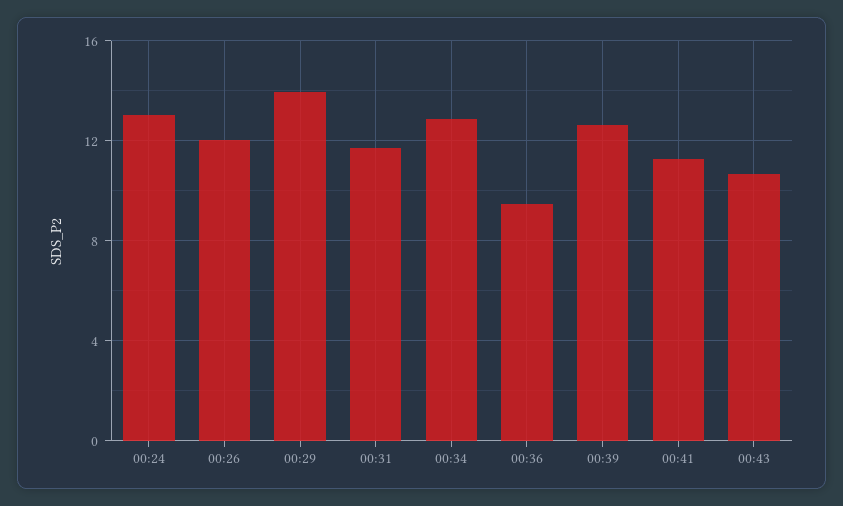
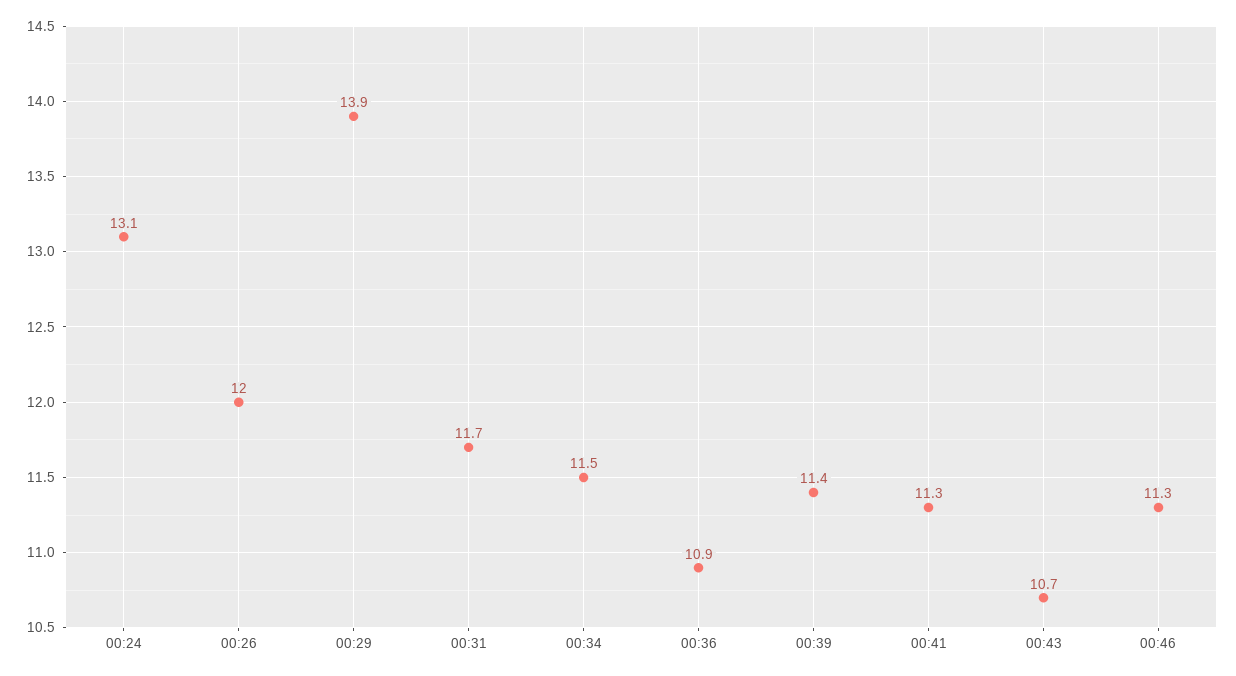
00:34: 13 -> 11.5
00:36: 9.5 -> 10.9
00:39: 12.5 -> 11.4
00:46: none -> 11.3

